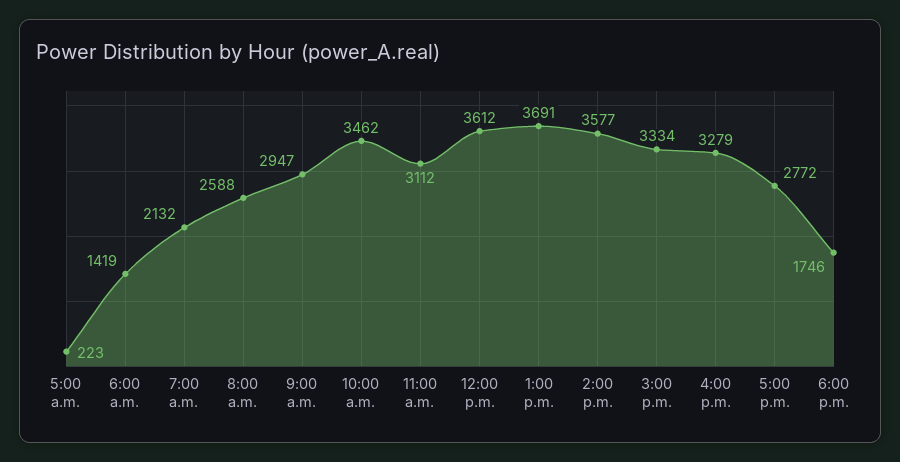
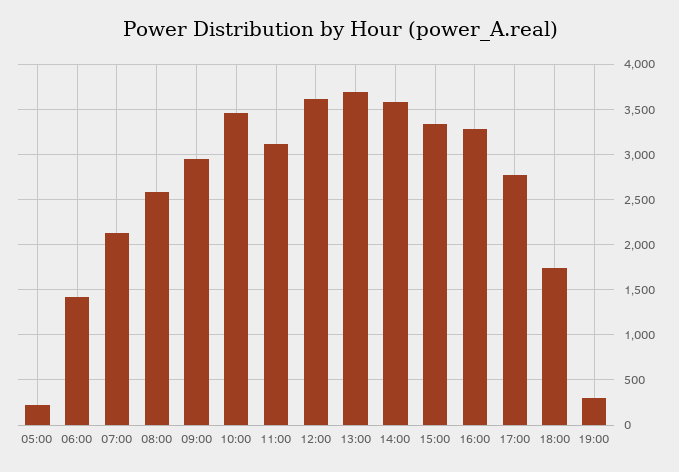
19:00: none -> 300

